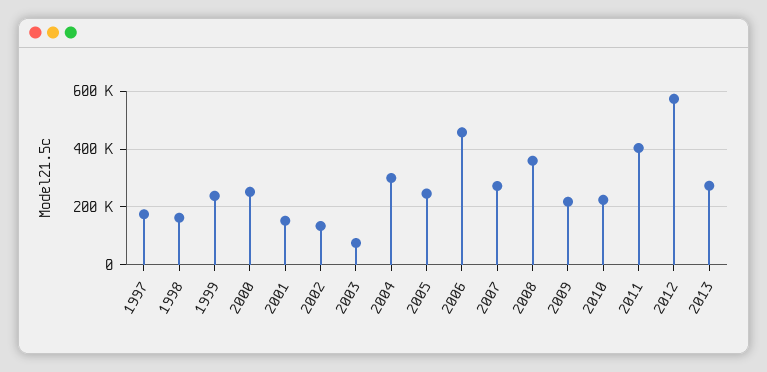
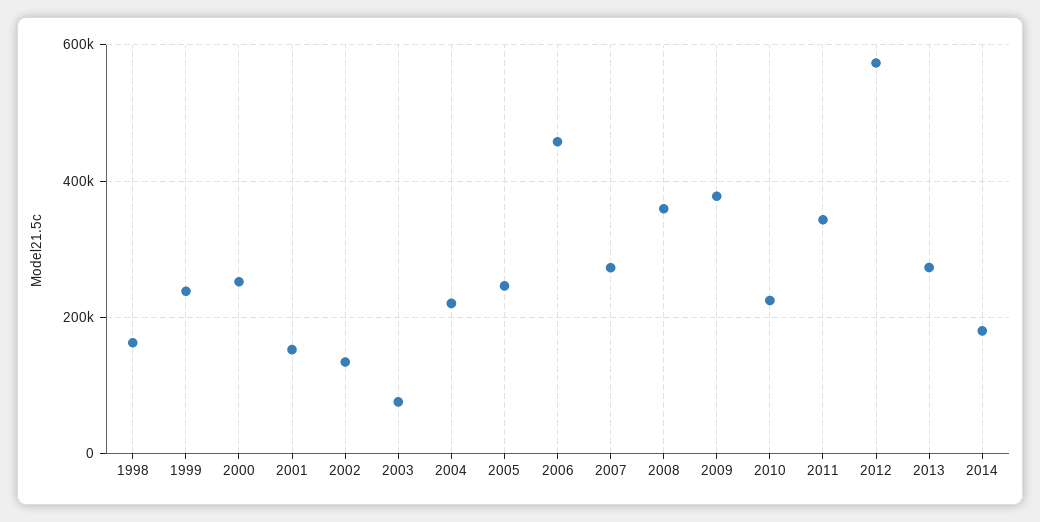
1997: 175000 -> none
2004: 300000 -> 220000
2009: 225000 -> 380000
2011: 400000 -> 340000
2014: none -> 180000

